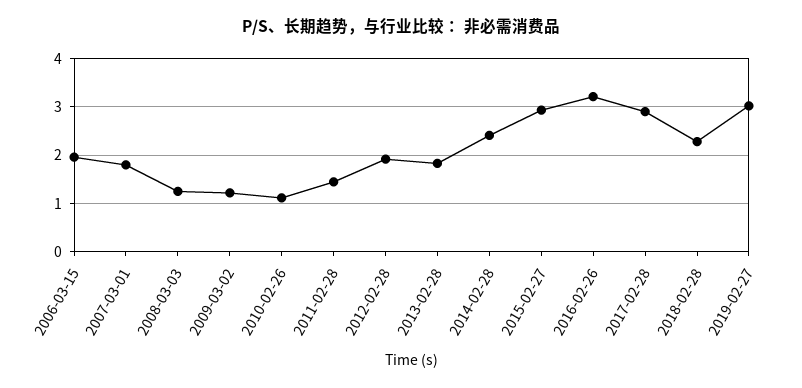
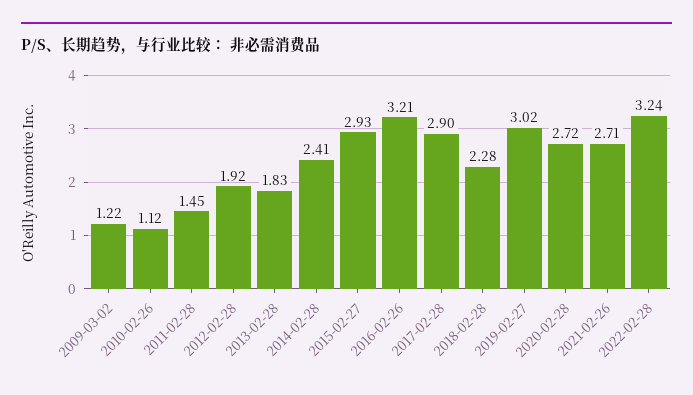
2006-03-15: 2 -> none
2007-03-01: 1.8 -> none
2008-03-03: 1.2 -> none
2020-02-28: none -> 2.72
2021-02-26: none -> 2.71
2022-02-28: none -> 3.24

